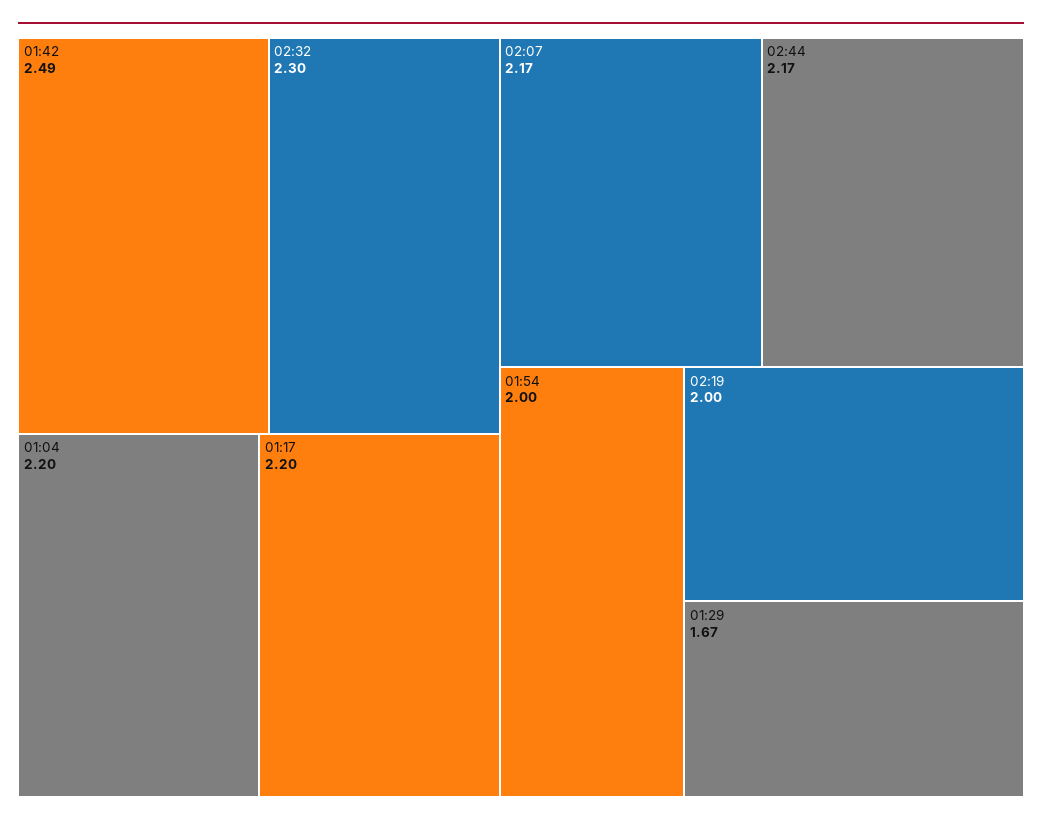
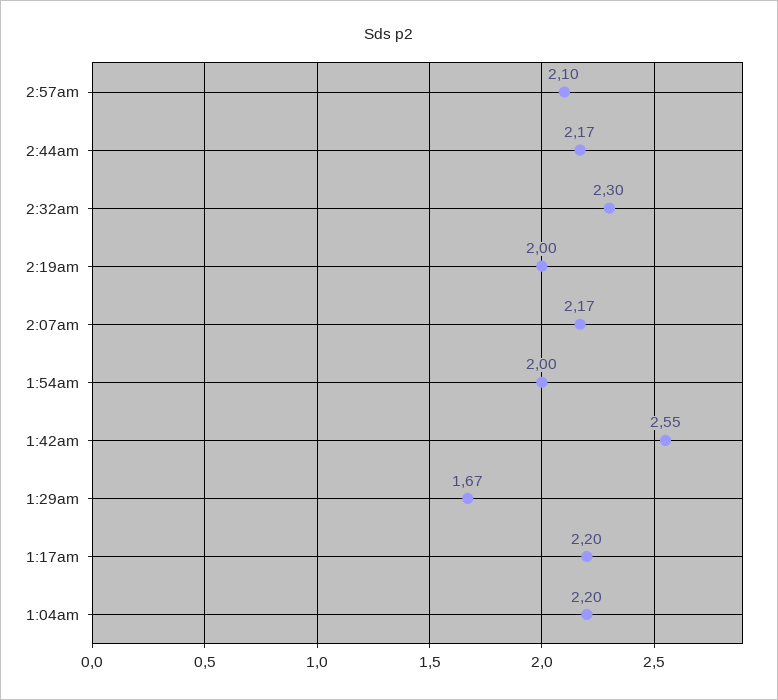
01:42: 2.49 -> 2.55
2:57am: none -> 2.1

